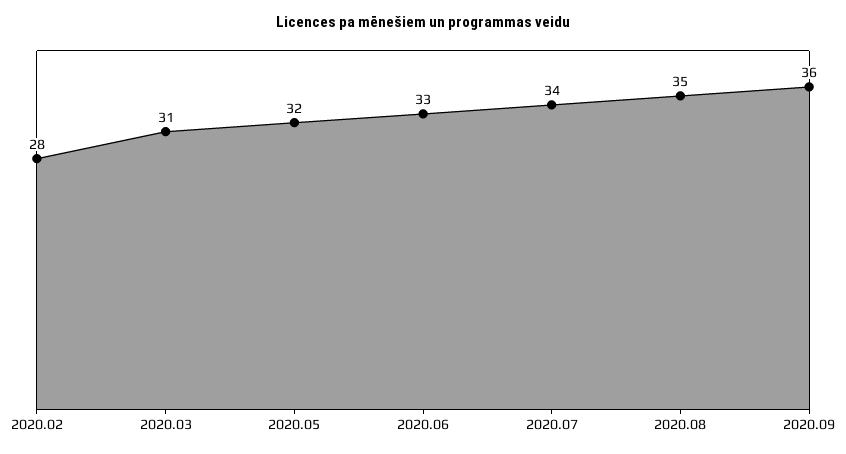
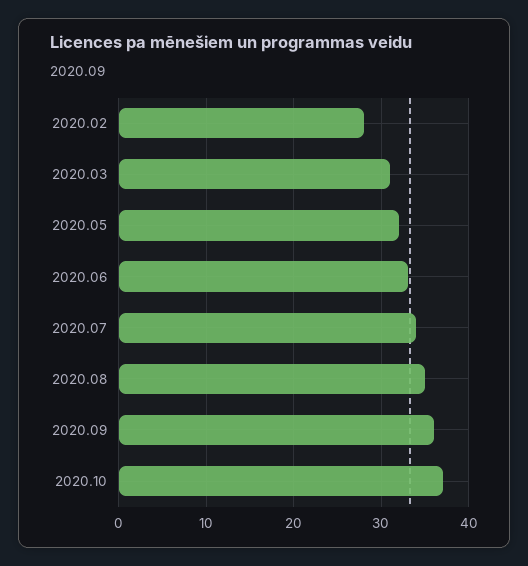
2020.10: none -> 37

